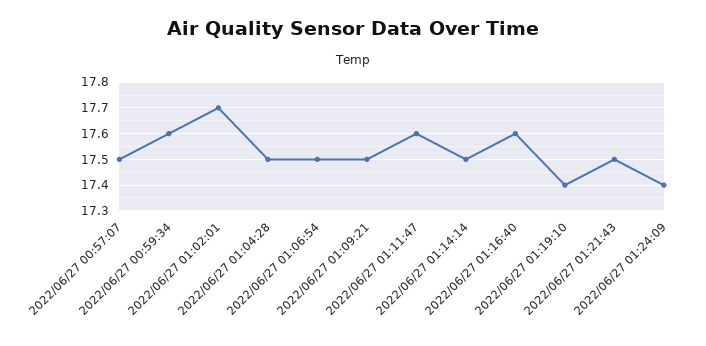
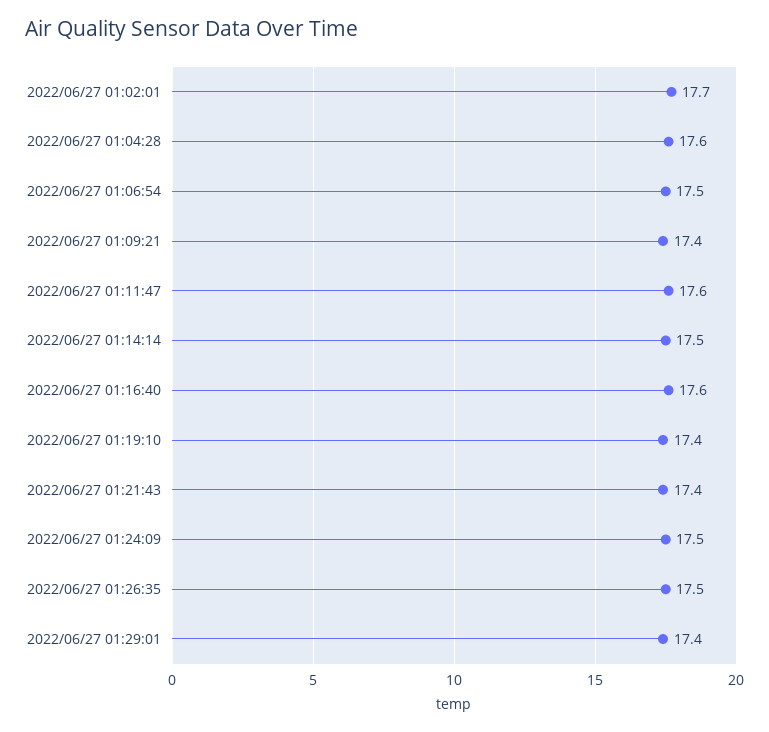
2022/06/27 00:57:07: 17.5 -> none
2022/06/27 00:59:34: 17.6 -> none
2022/06/27 01:04:28: 17.5 -> 17.6
2022/06/27 01:09:21: 17.5 -> 17.4
2022/06/27 01:21:43: 17.5 -> 17.4
2022/06/27 01:24:09: 17.4 -> 17.5
2022/06/27 01:26:35: none -> 17.5
2022/06/27 01:29:01: none -> 17.4

